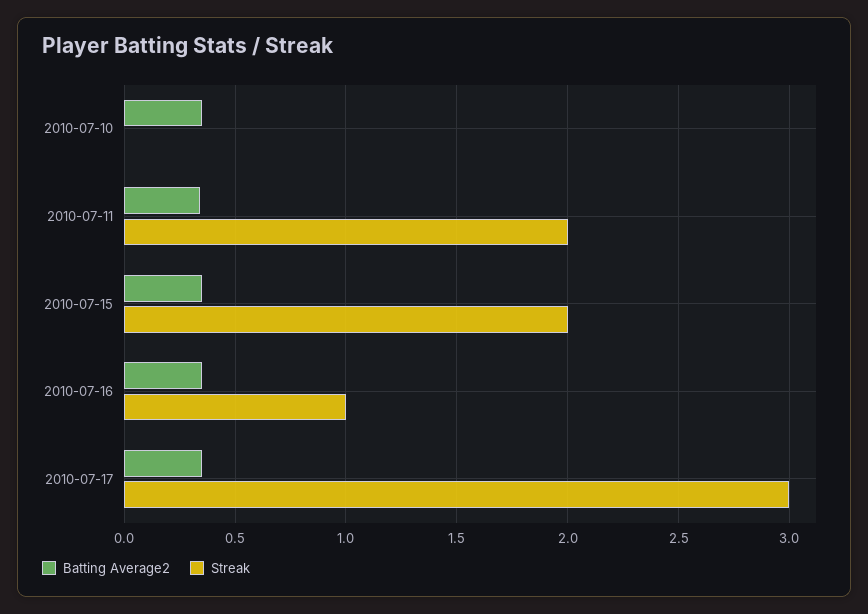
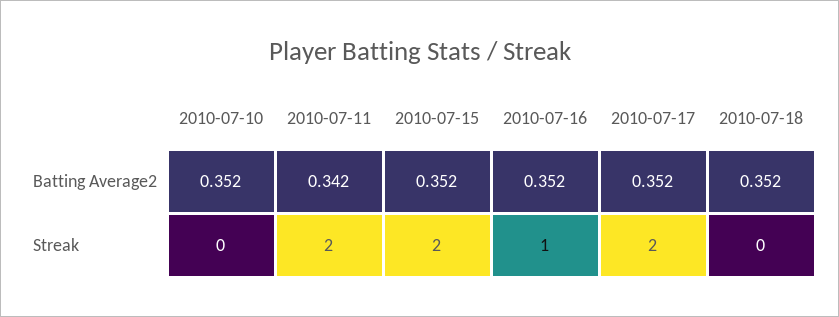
Streak, 2010-07-17: 3 -> 2
Batting Average2, 2010-07-18: none -> 0.352
Streak, 2010-07-18: none -> 0

